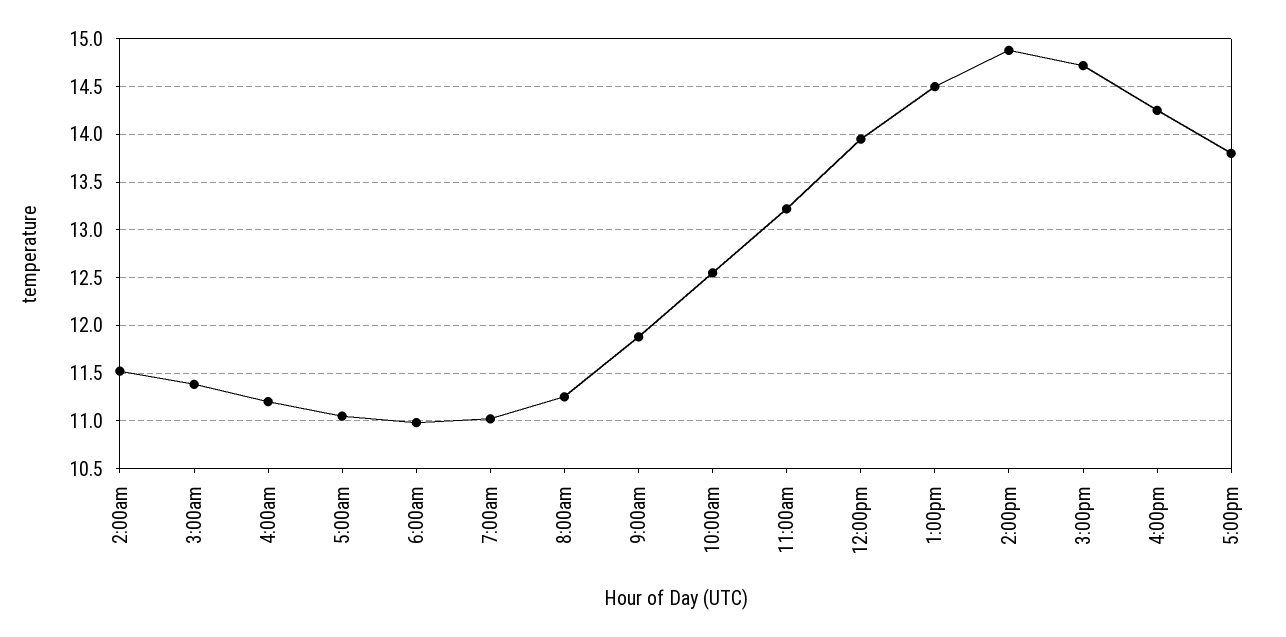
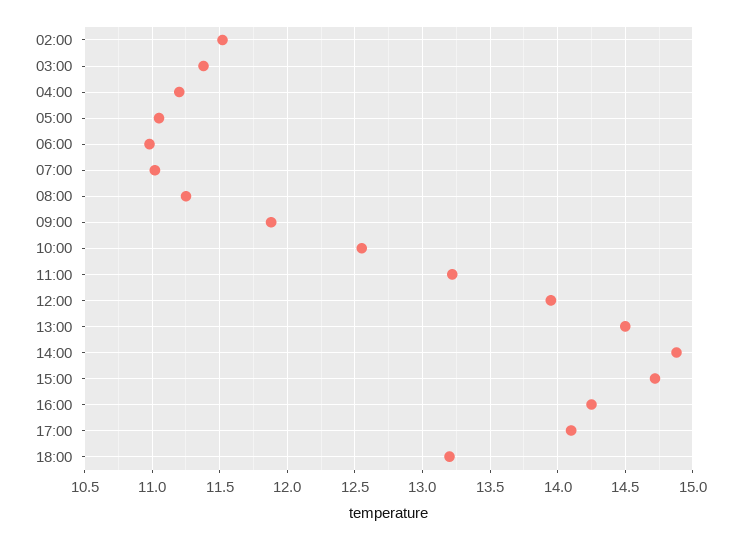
5:00pm: 13.8 -> 14.1
18:00: none -> 13.2

